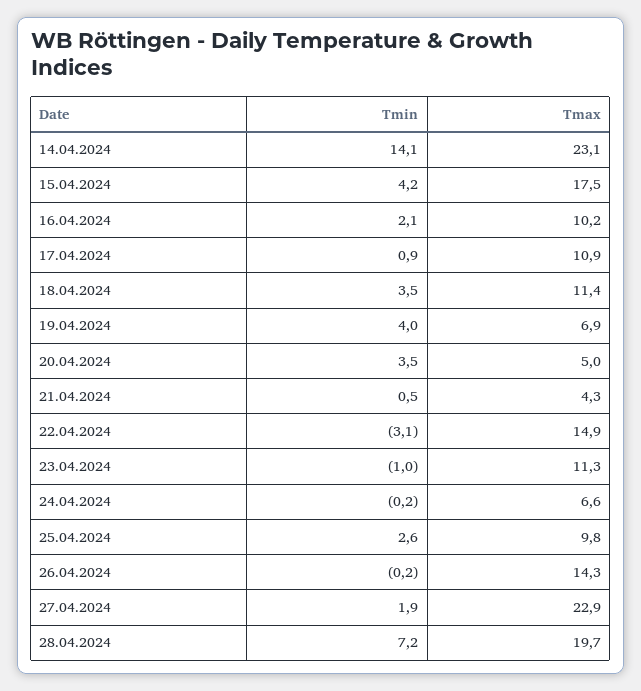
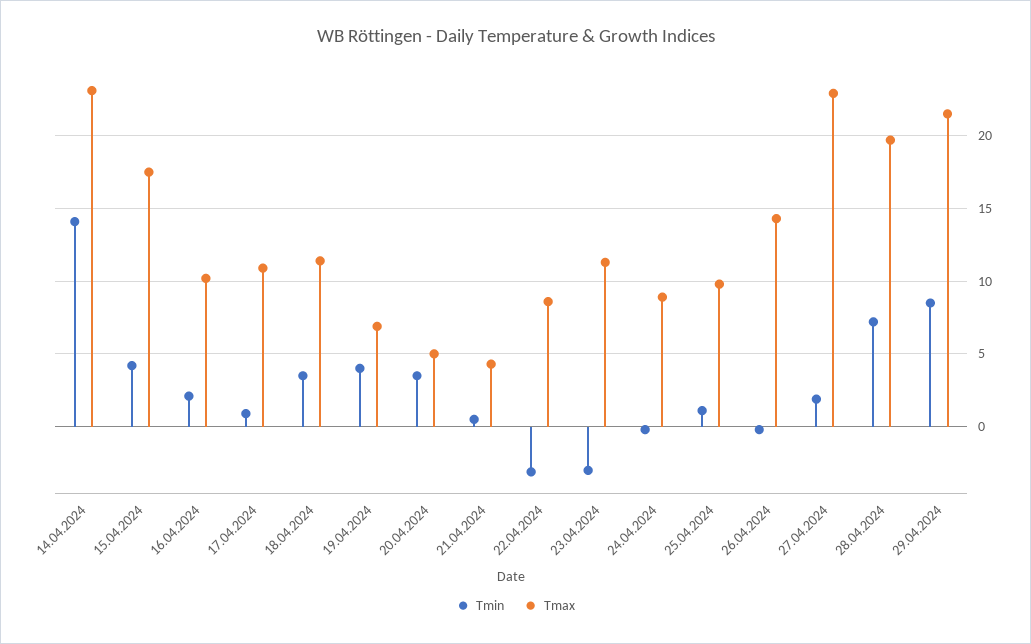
Tmax, 22.04.2024: 14.9 -> 8.5
Tmin, 23.04.2024: -1 -> -3
Tmax, 24.04.2024: 6.6 -> 9
Tmin, 25.04.2024: 2.6 -> 1
Tmin, 29.04.2024: none -> 8.5
Tmax, 29.04.2024: none -> 21.5

